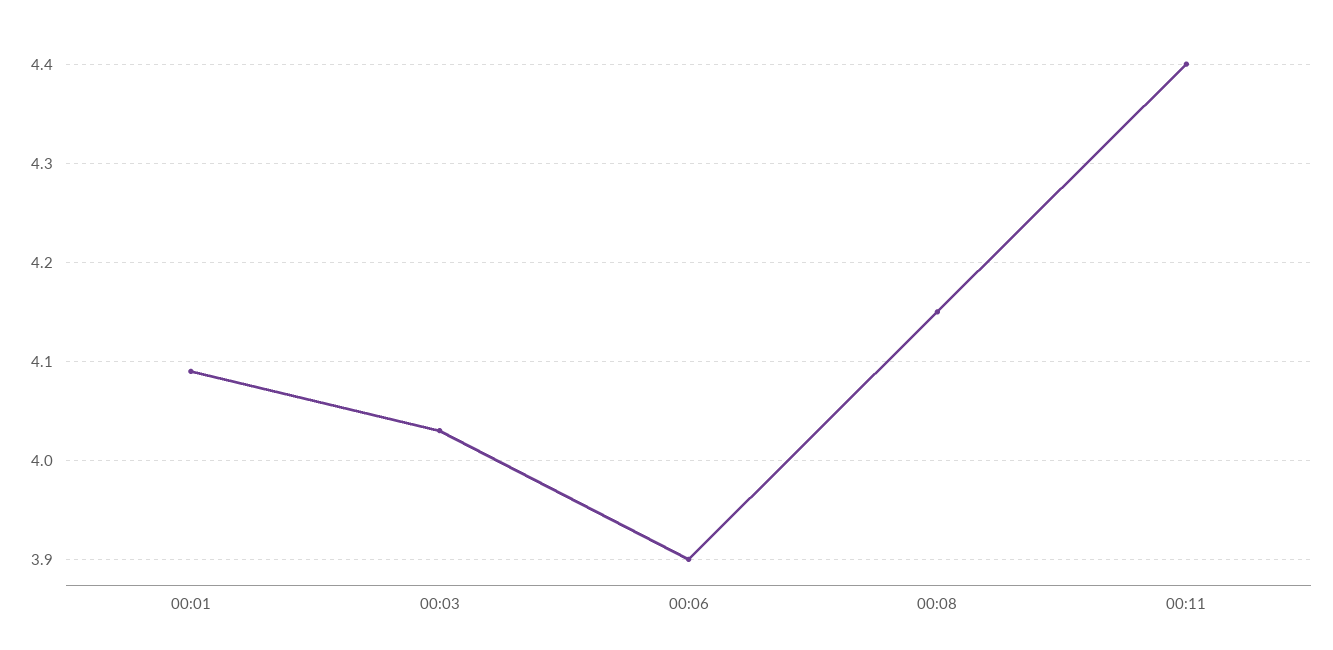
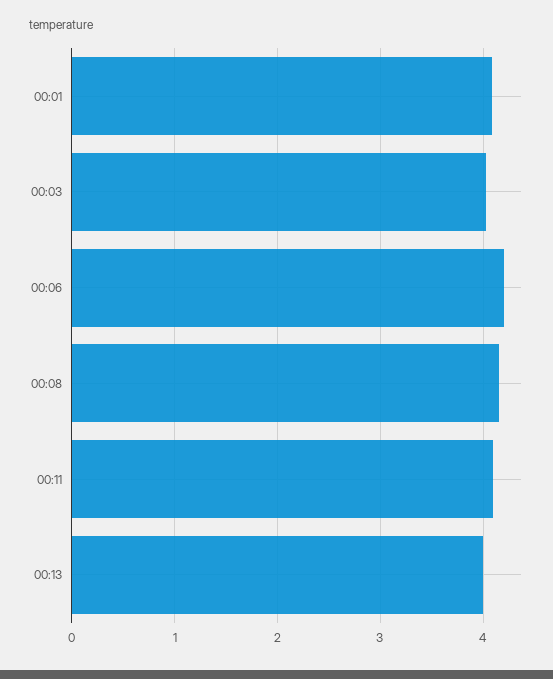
00:06: 3.9 -> 4.2
00:11: 4.4 -> 4.1
00:13: none -> 4

